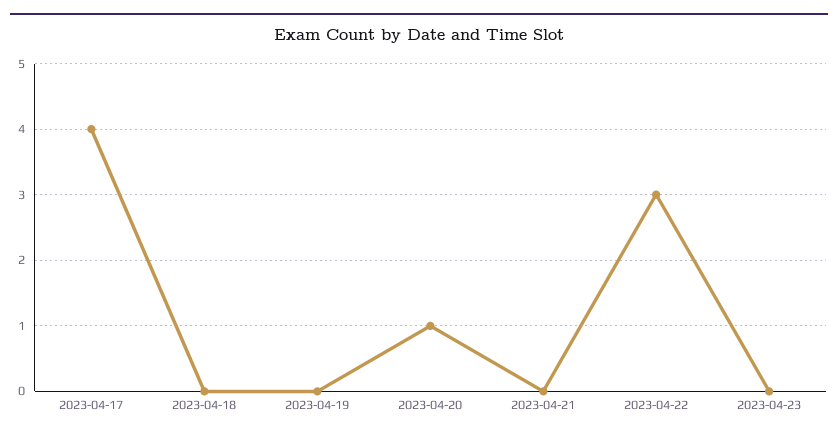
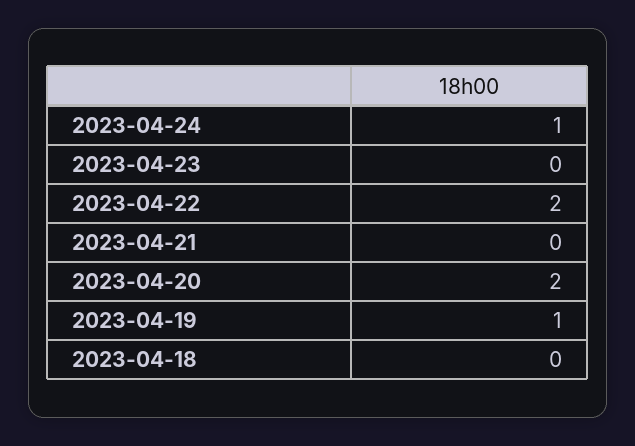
2023-04-17: 4 -> none
2023-04-19: 0 -> 1
2023-04-20: 1 -> 2
2023-04-22: 3 -> 2
2023-04-24: none -> 1

